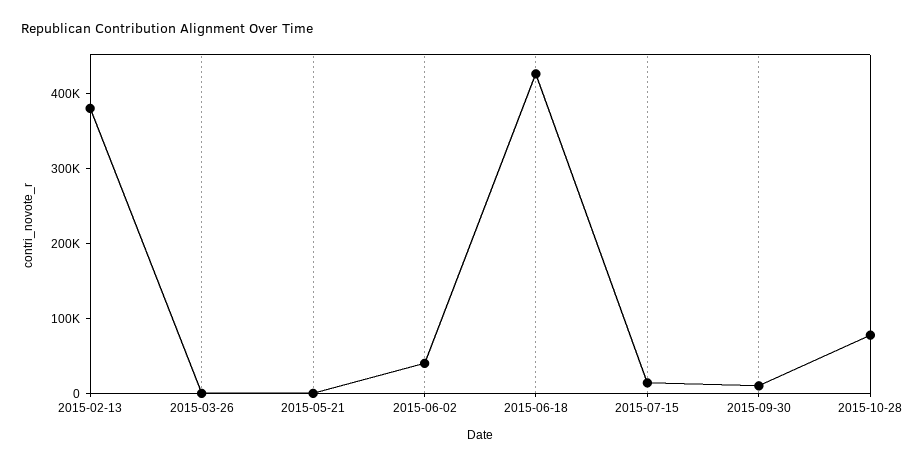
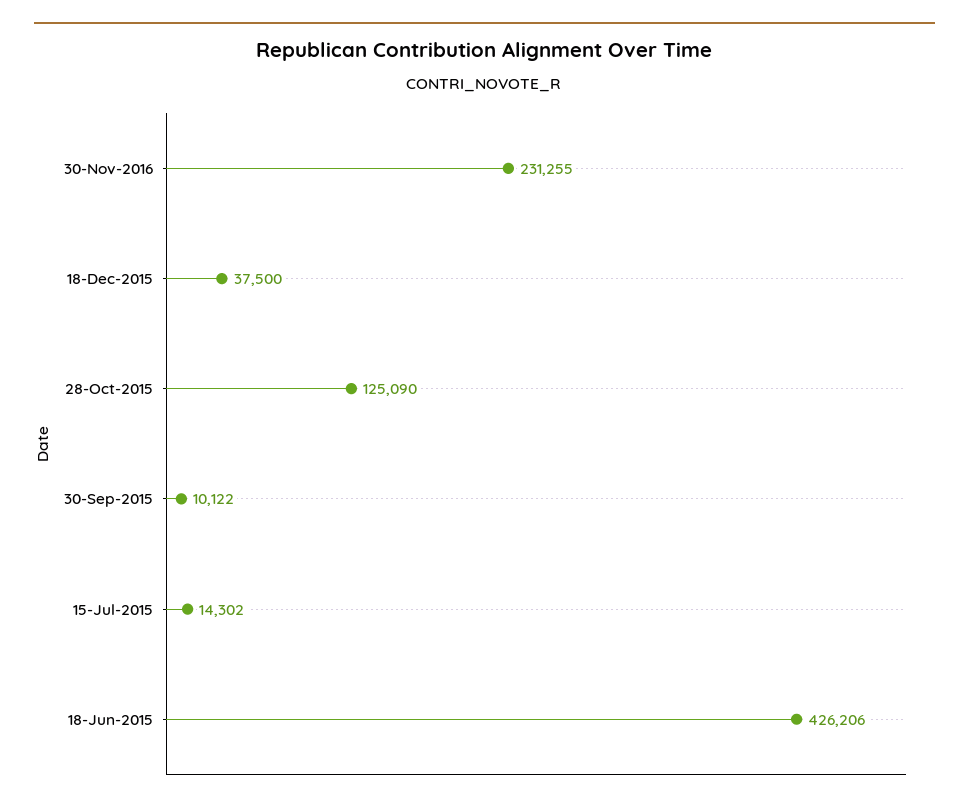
2015-02-13: 380000 -> none
2015-03-26: 0 -> none
2015-05-21: 0 -> none
2015-06-02: 40000 -> none
2015-10-28: 80000 -> 125090
30-Nov-2016: none -> 231255
18-Dec-2015: none -> 37500

